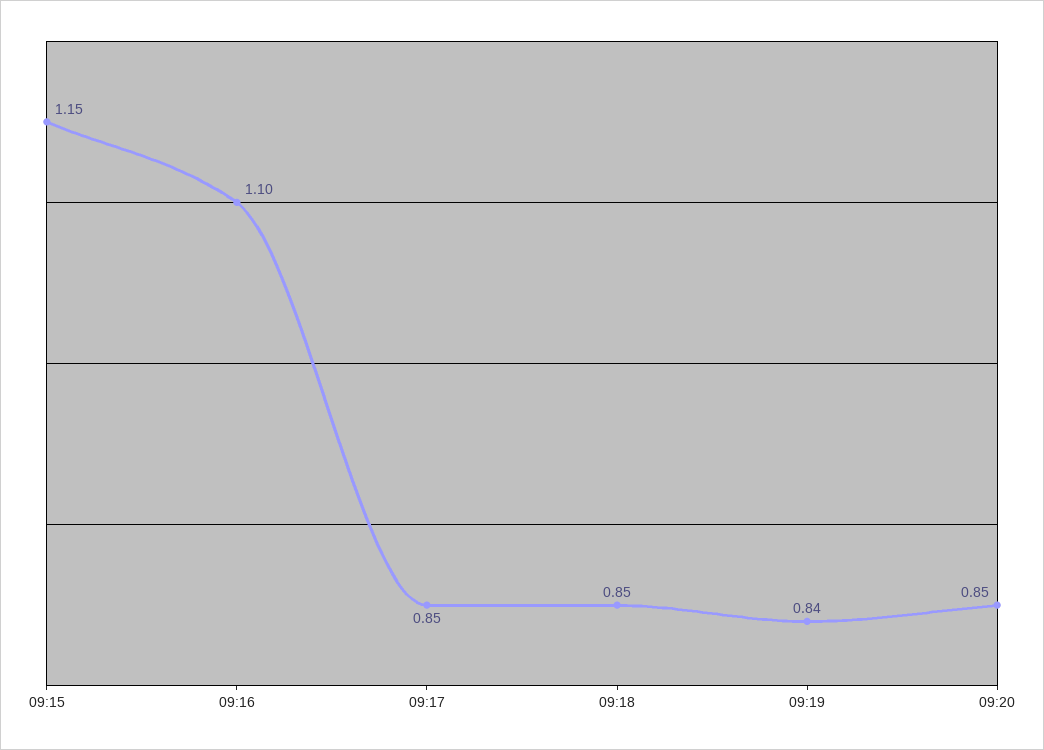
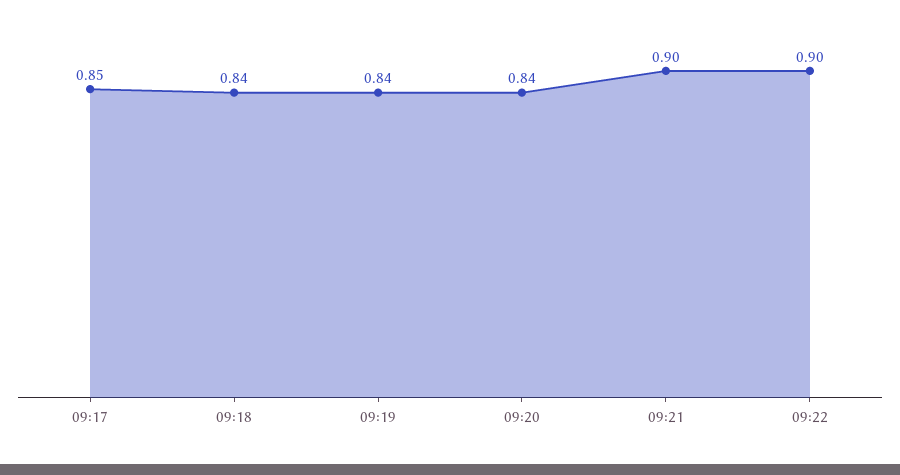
09:15: 1.15 -> none
09:16: 1.1 -> none
09:18: 0.85 -> 0.84
09:20: 0.85 -> 0.84
09:21: none -> 0.9
09:22: none -> 0.9

